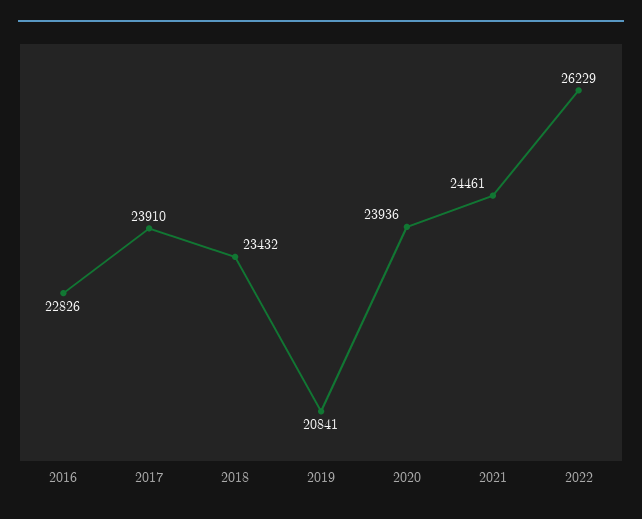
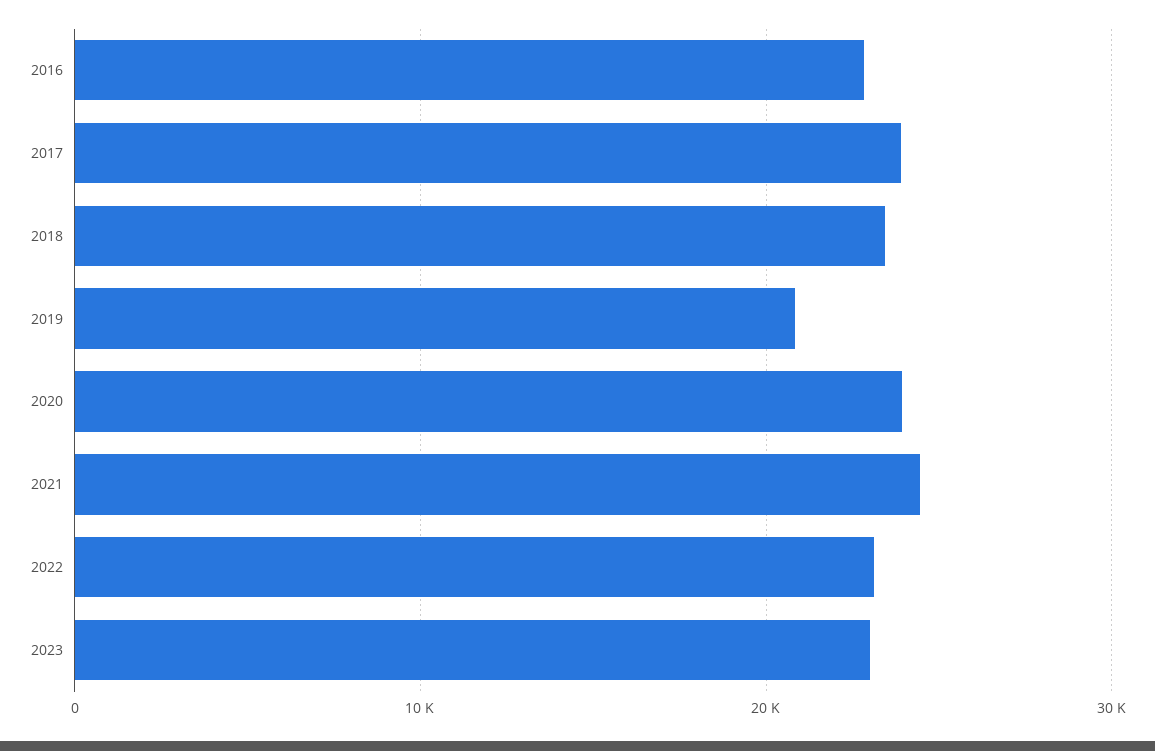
2022: 26229 -> 23000
2023: none -> 23000

